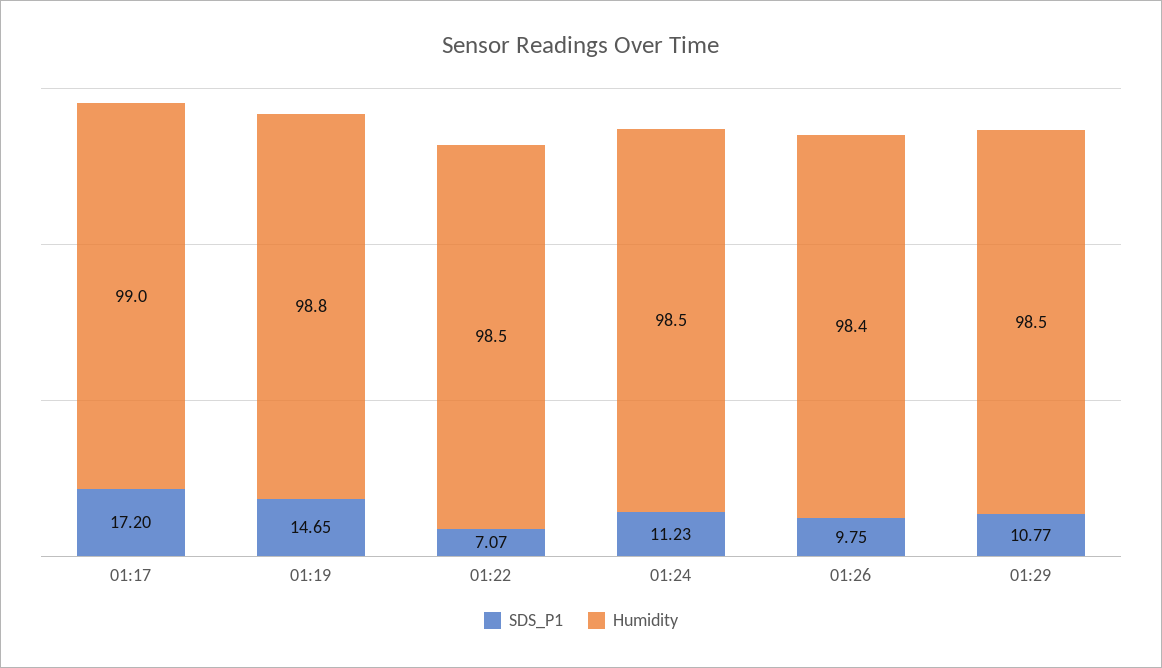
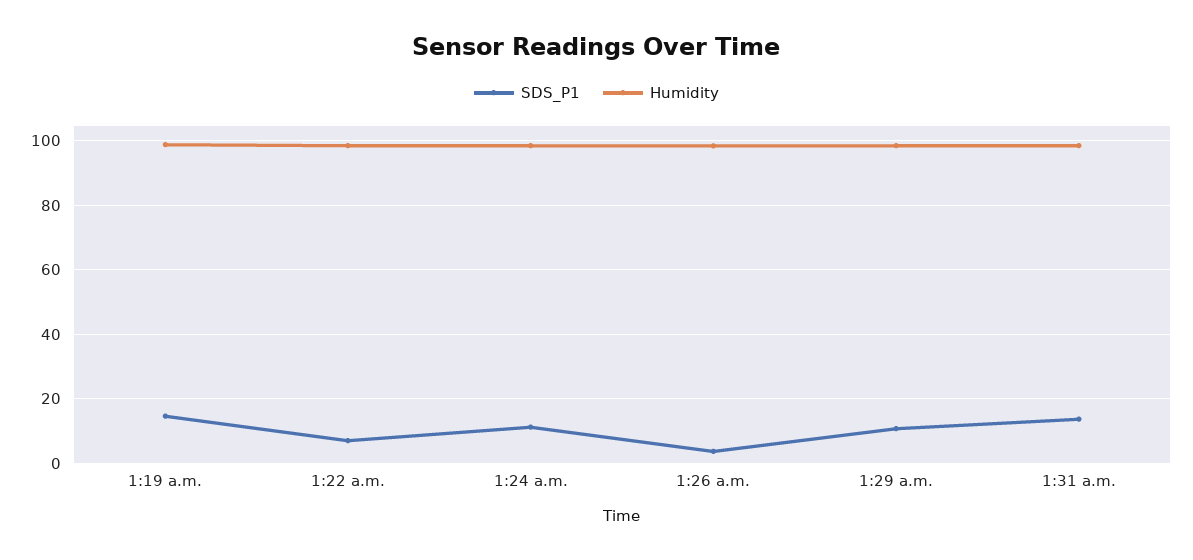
SDS_P1, 01:17: 17.2 -> none
Humidity, 01:17: 99 -> none
SDS_P1, 01:26: 9.75 -> 4
SDS_P1, 1:31 a.m.: none -> 14
Humidity, 1:31 a.m.: none -> 98

